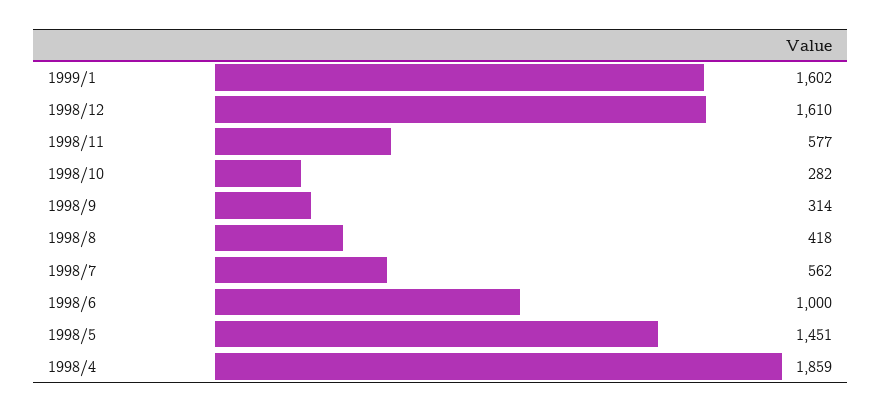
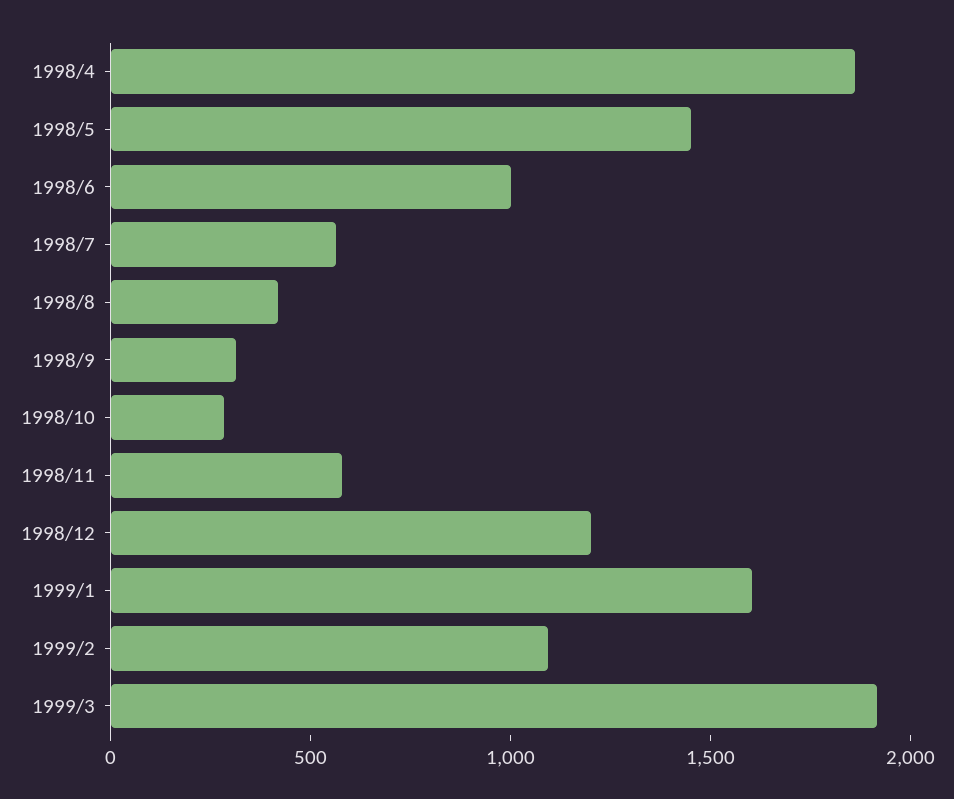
1998/12: 1610 -> 1200
1999/2: none -> 1100
1999/3: none -> 1900

